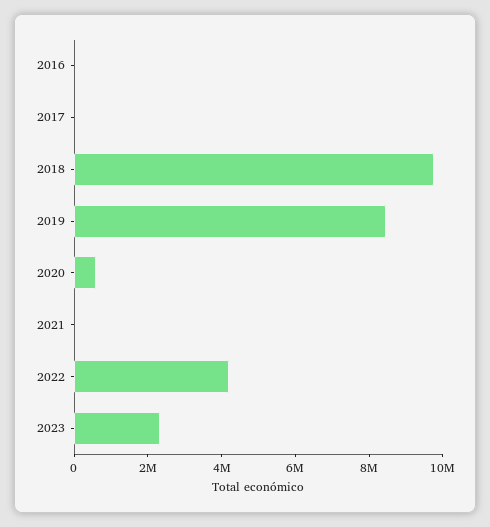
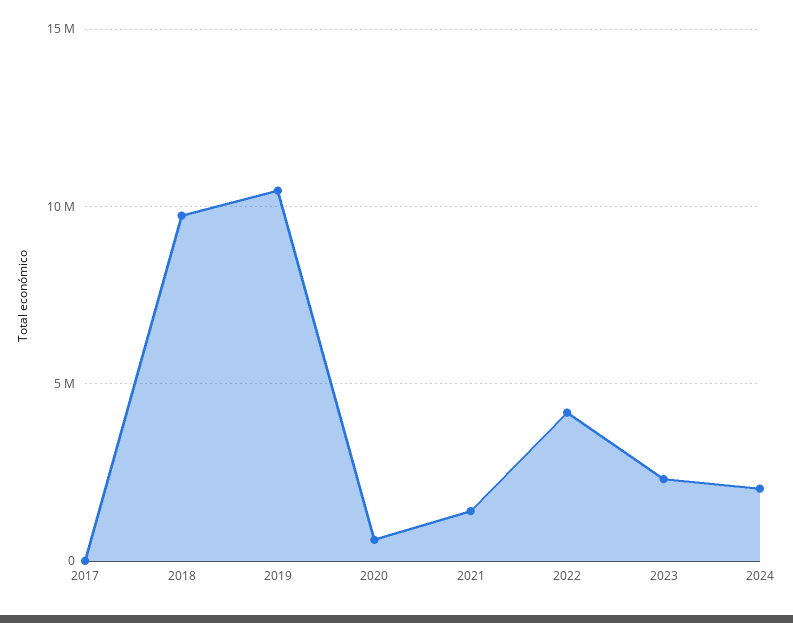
2016: 0 -> none
2019: 8500000 -> 10500000
2021: 0 -> 1500000
2024: none -> 2000000

